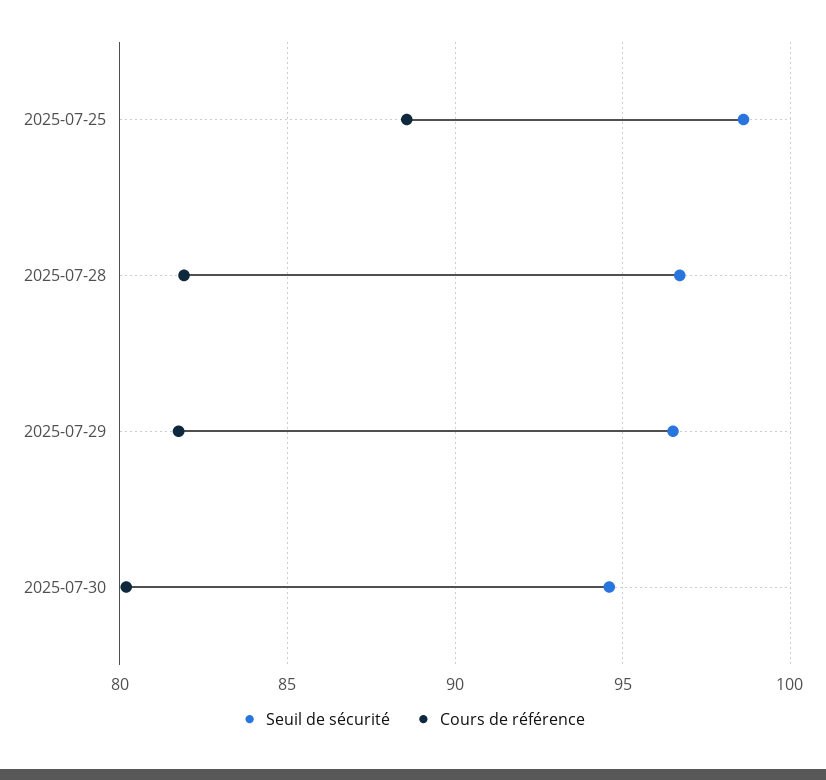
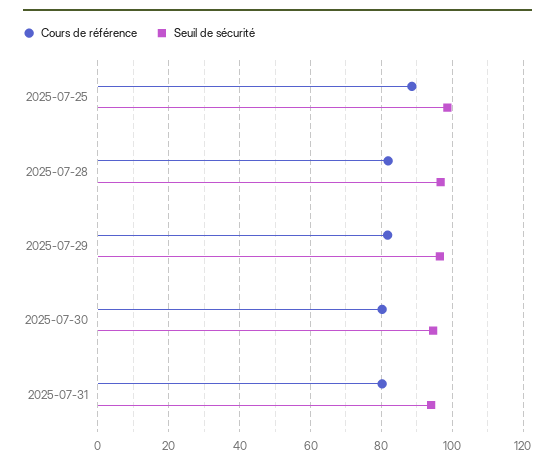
Cours de référence, 2025-07-31: none -> 80
Seuil de sécurité, 2025-07-31: none -> 94

